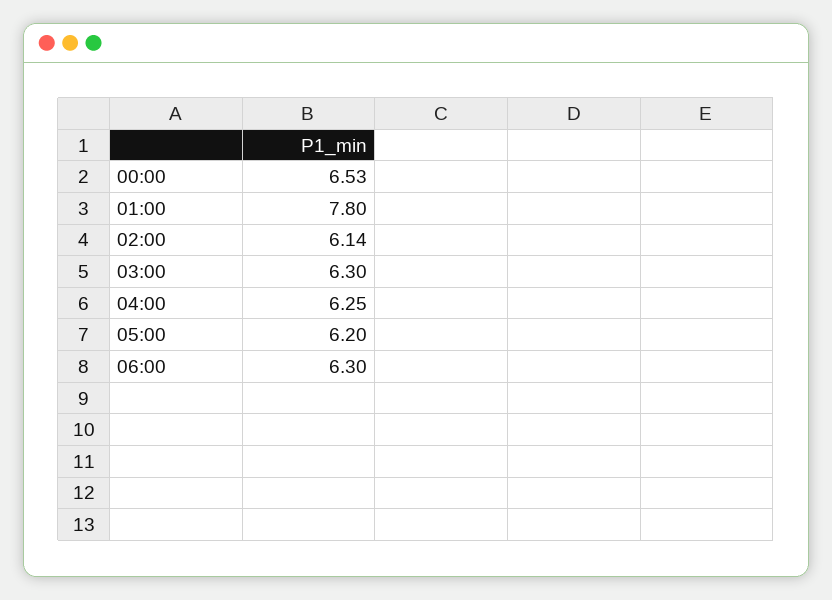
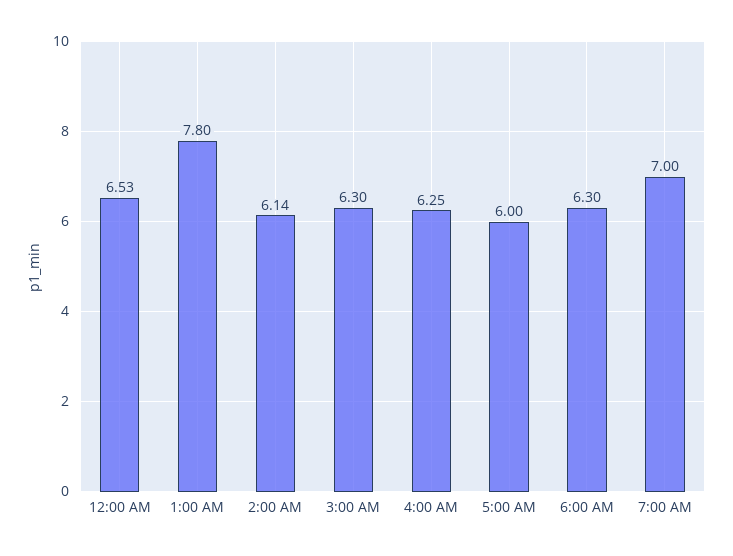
05:00: 6.2 -> 6
7:00 AM: none -> 7

